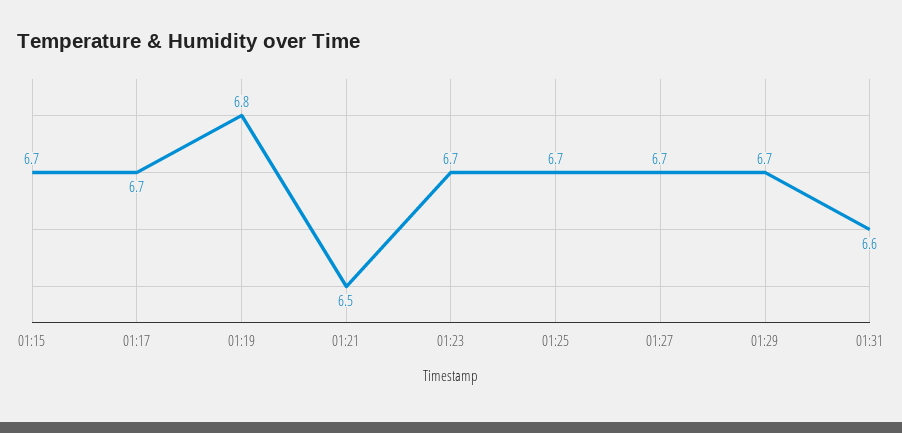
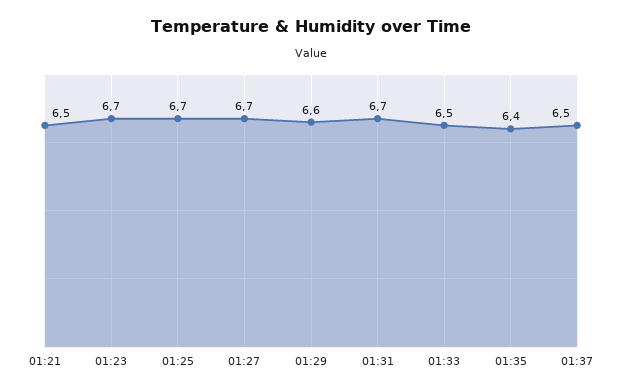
01:15: 6.7 -> none
01:17: 6.7 -> none
01:19: 6.8 -> none
01:29: 6.7 -> 6.6
01:31: 6.6 -> 6.7
01:33: none -> 6.5
01:35: none -> 6.4
01:37: none -> 6.5

